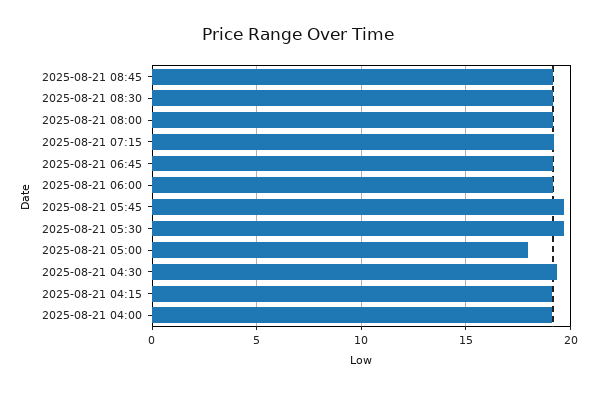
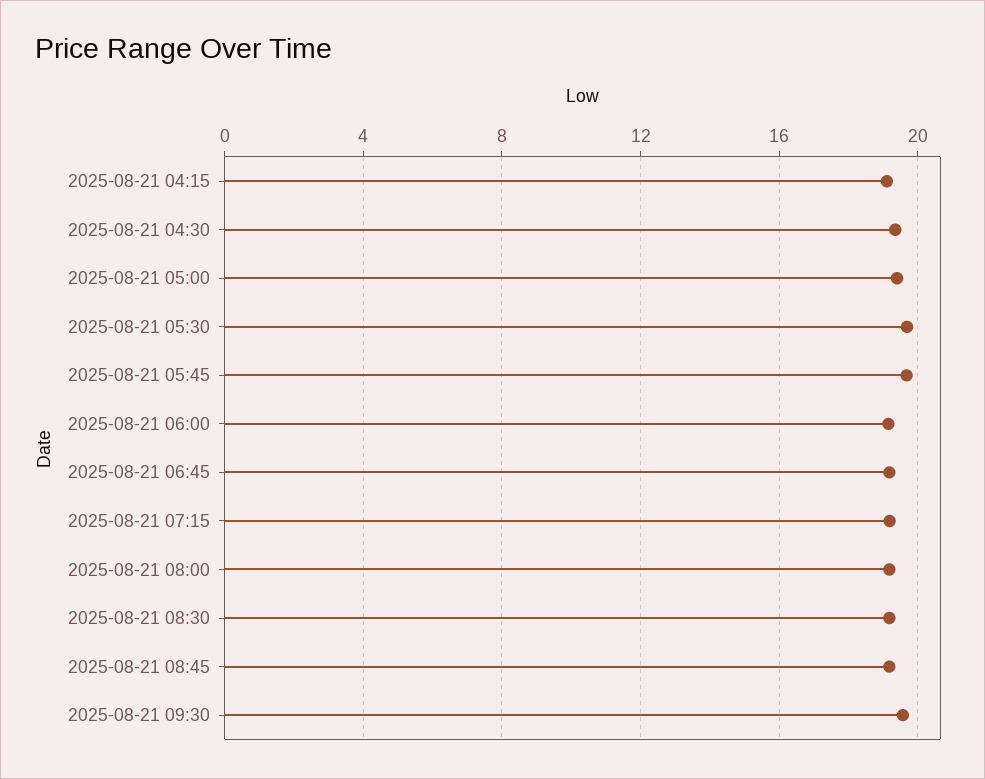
2025-08-21 05:00: 18 -> 19.5
2025-08-21 04:00: 19 -> none
2025-08-21 09:30: none -> 19.5

